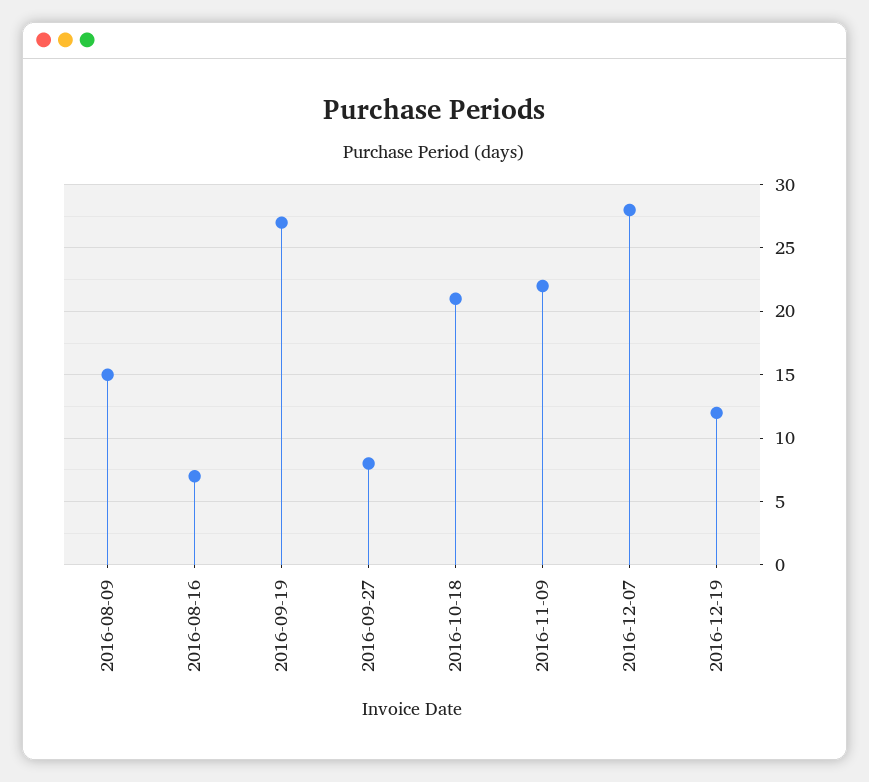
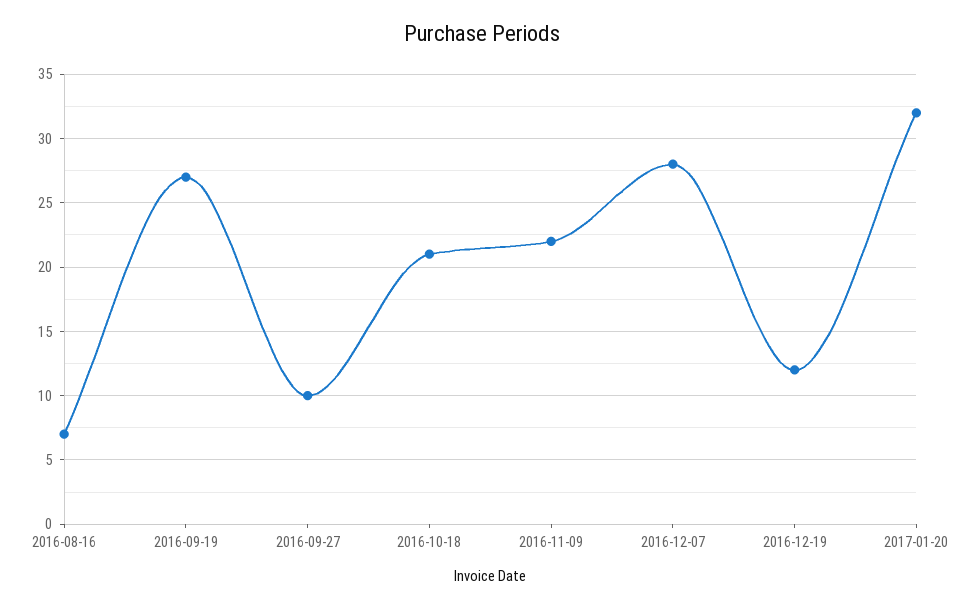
2016-08-09: 15 -> none
2016-09-27: 8 -> 10
2017-01-20: none -> 32

